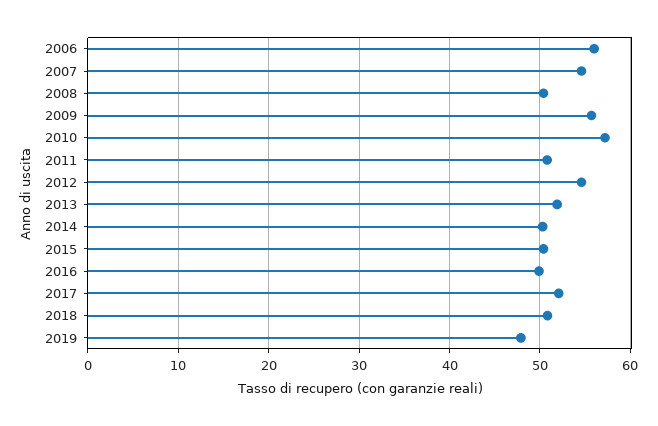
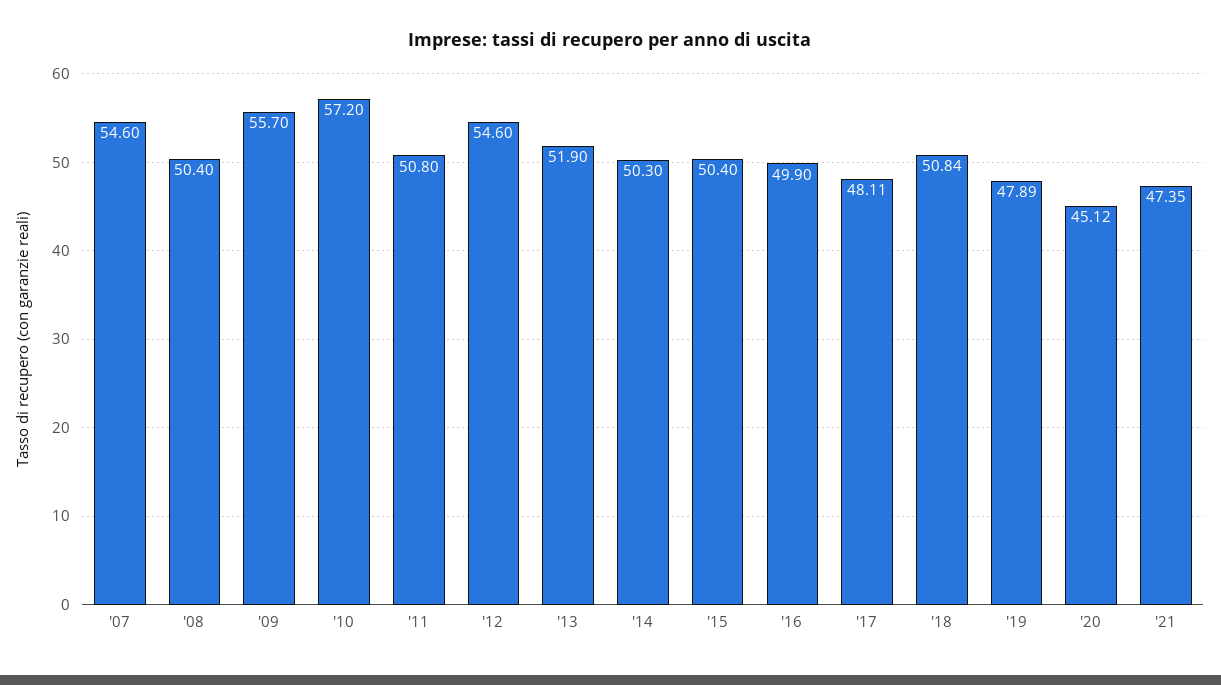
2006: 56 -> none
2017: 52 -> 48.11
'20: none -> 45.12
'21: none -> 47.35

